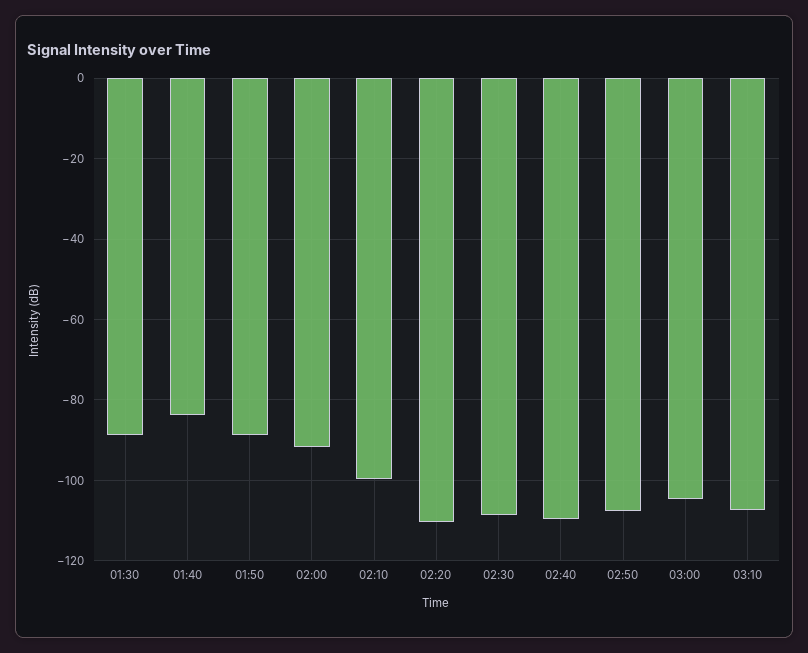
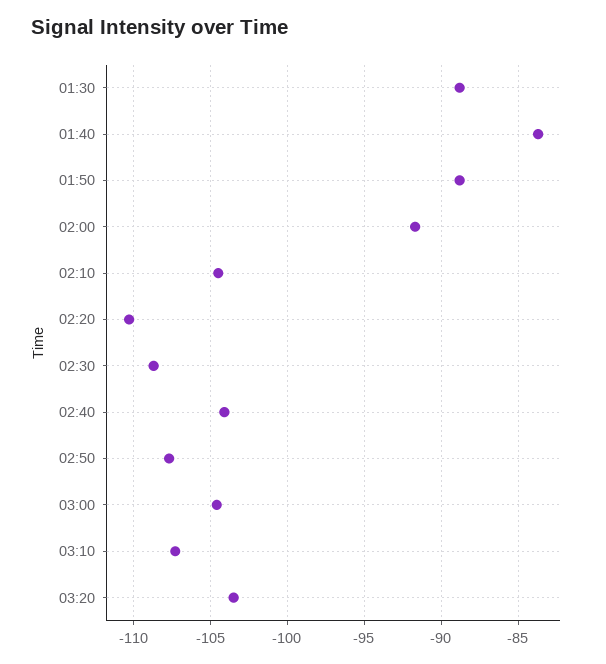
02:10: -100 -> -104.5
02:40: -110 -> -104
03:20: none -> -103.5

